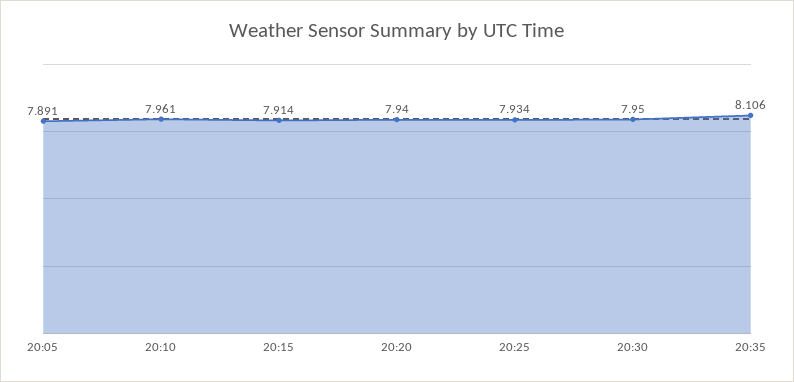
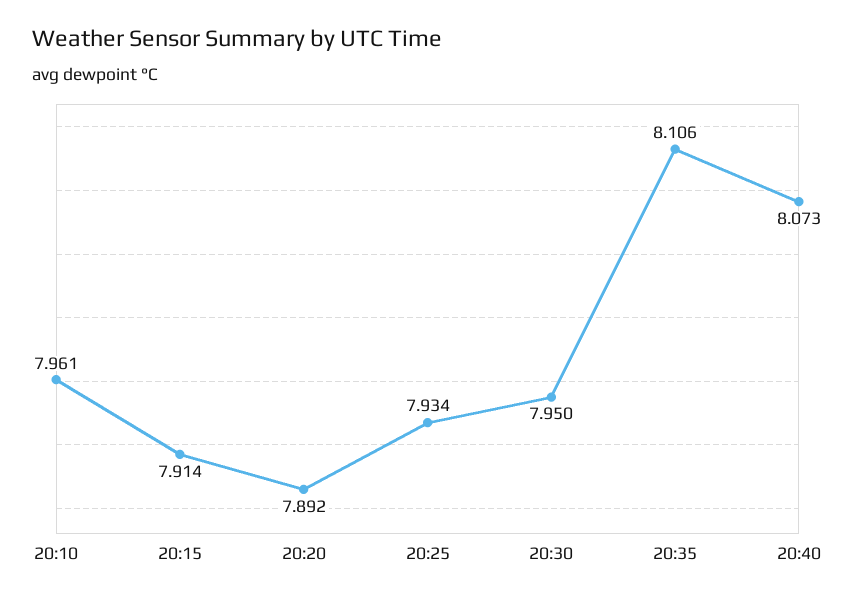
20:05: 7.891 -> none
20:20: 7.94 -> 7.892
20:40: none -> 8.073

